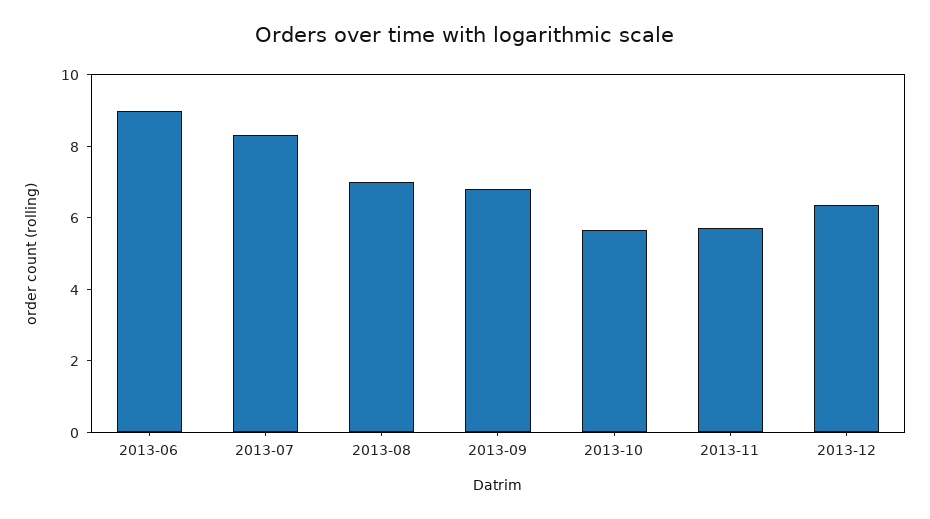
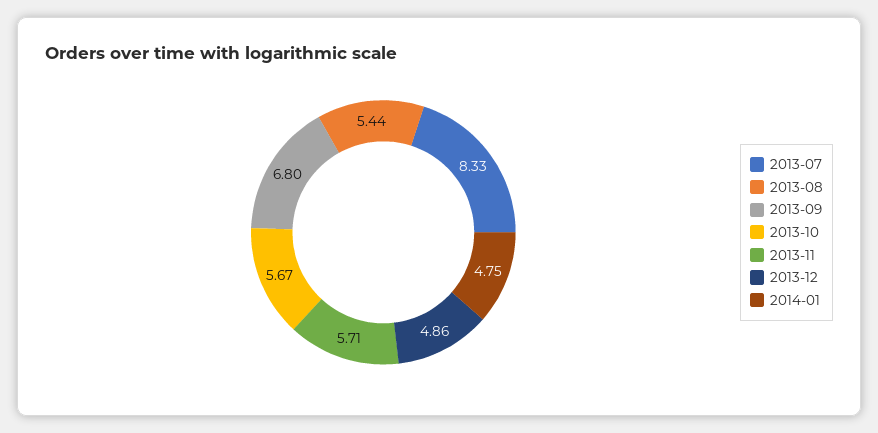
2013-06: 9 -> none
2013-08: 7 -> 5.44
2013-12: 6.5 -> 4.86
2014-01: none -> 4.75

